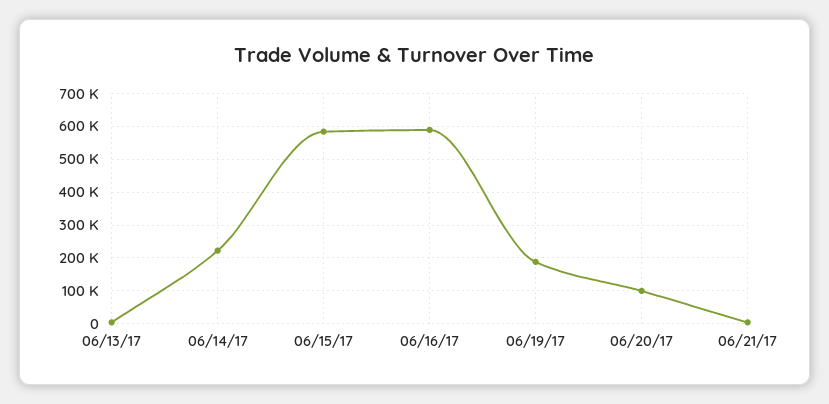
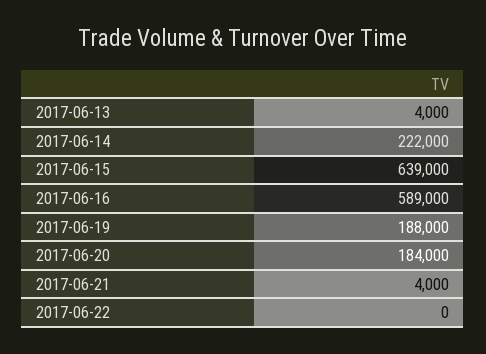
06/15/17: 580000 -> 639000
06/20/17: 100000 -> 184000
2017-06-22: none -> 0

